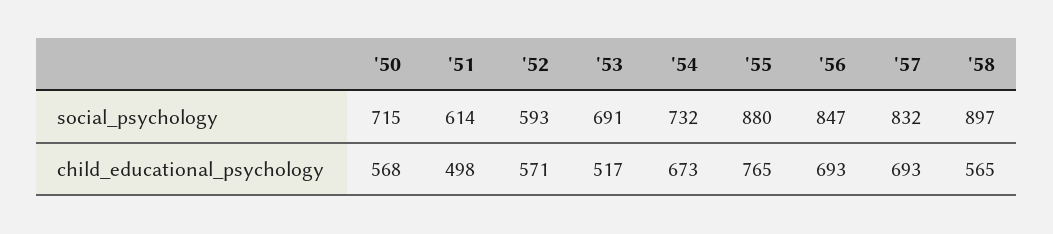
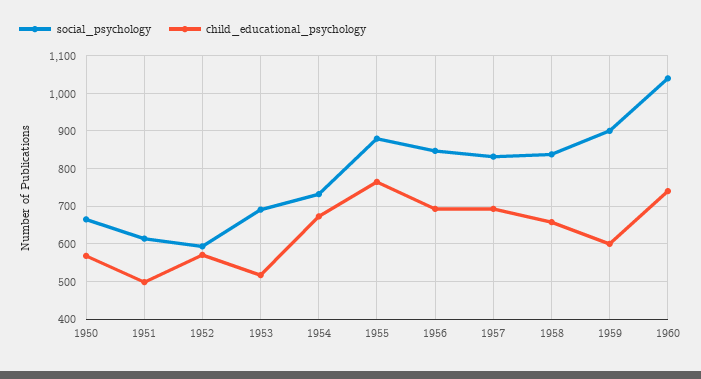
social_psychology, '50: 715 -> 660
social_psychology, '58: 897 -> 840
child_educational_psychology, '58: 565 -> 660
social_psychology, 1959: none -> 900
child_educational_psychology, 1959: none -> 600
social_psychology, 1960: none -> 1040
child_educational_psychology, 1960: none -> 740

